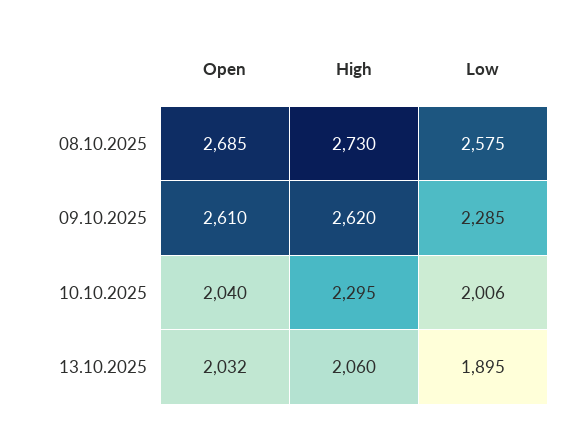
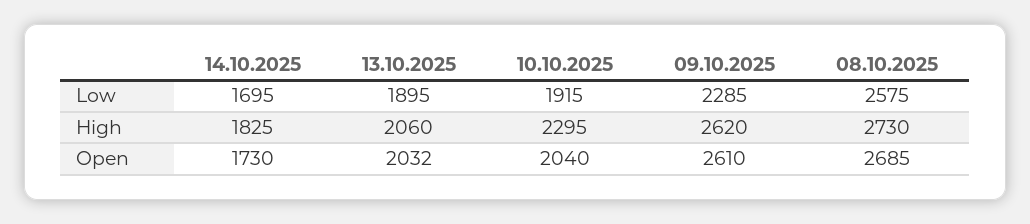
Low, 10.10.2025: 2006 -> 1915
Low, 14.10.2025: none -> 1695
High, 14.10.2025: none -> 1825
Open, 14.10.2025: none -> 1730

